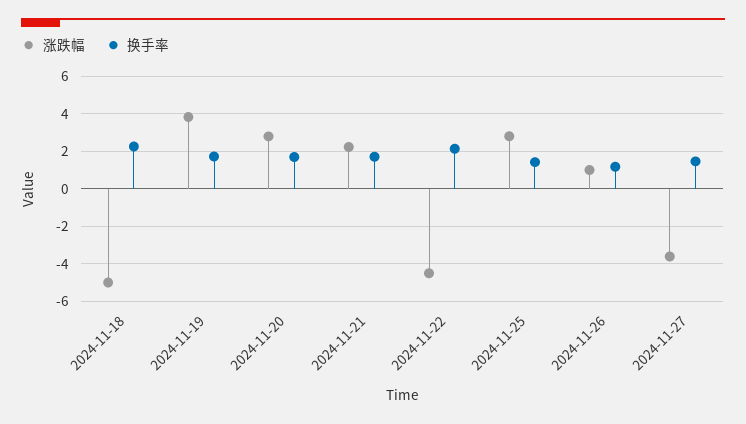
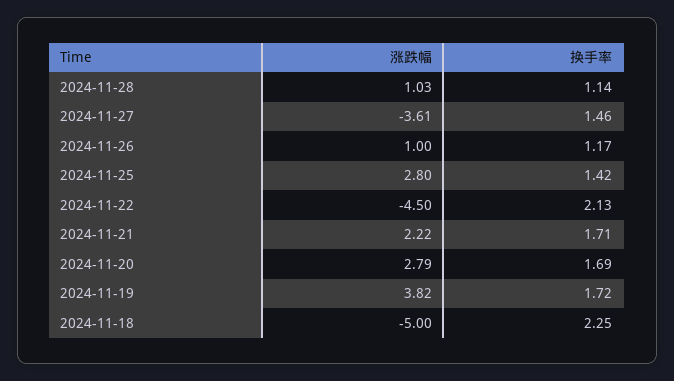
涨跌幅, 2024-11-28: none -> 1.03
换手率, 2024-11-28: none -> 1.14

